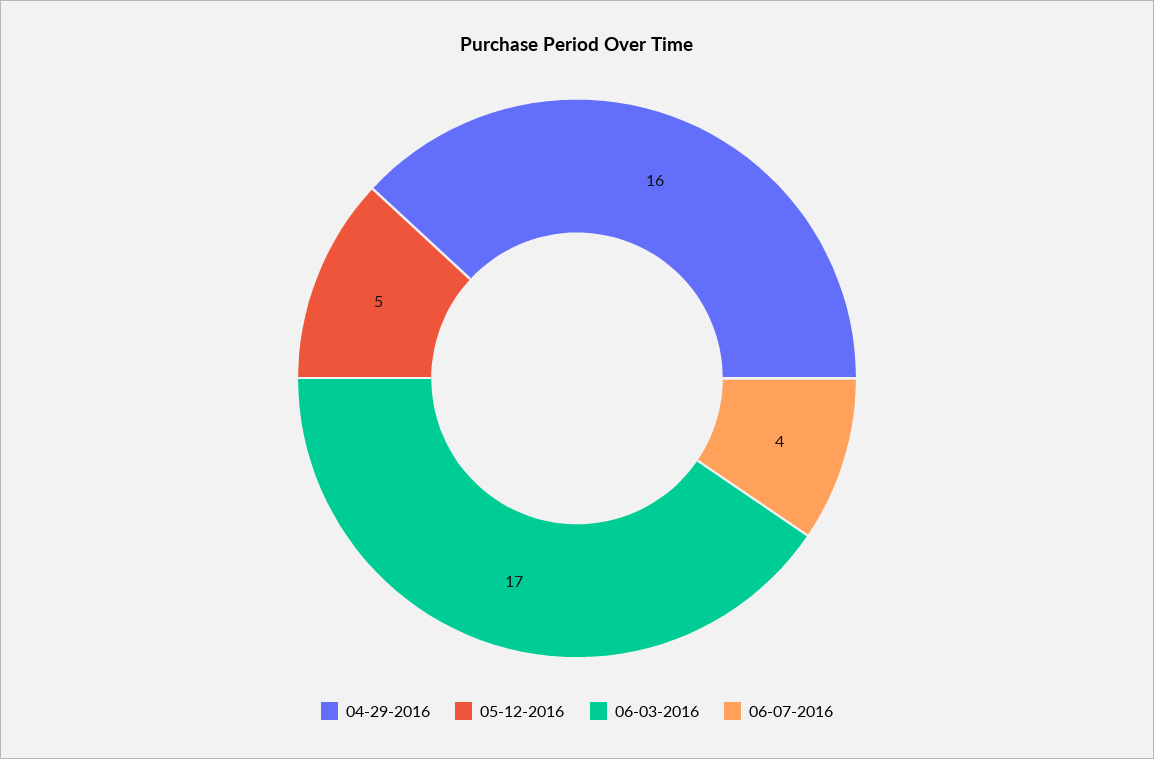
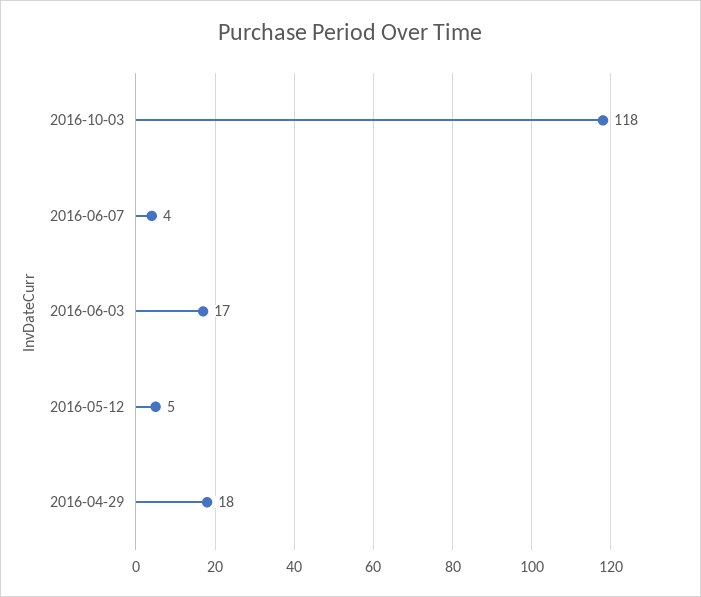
04-29-2016: 16 -> 18
2016-10-03: none -> 118

